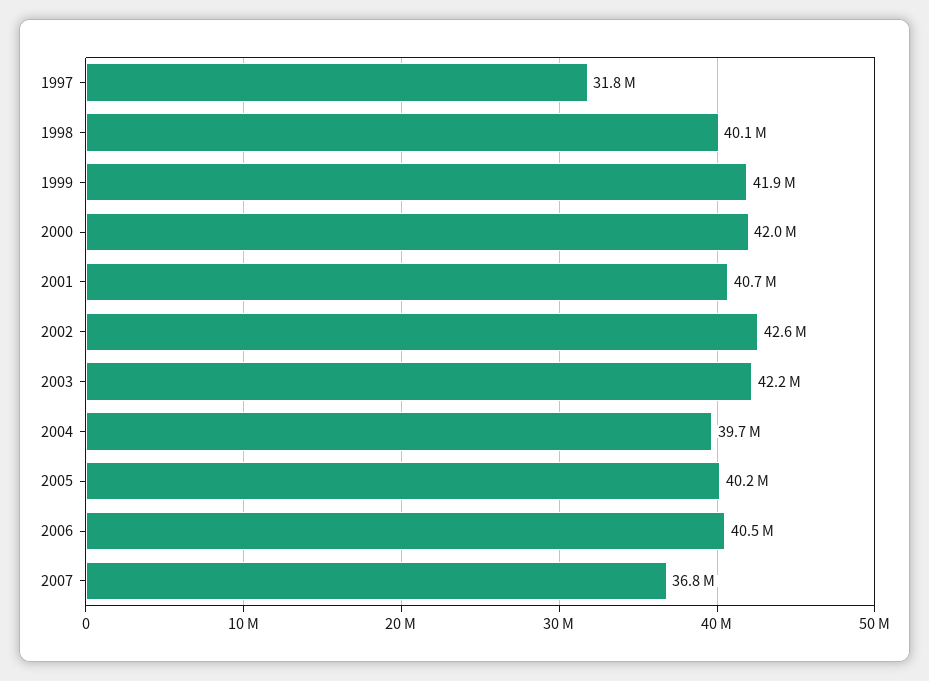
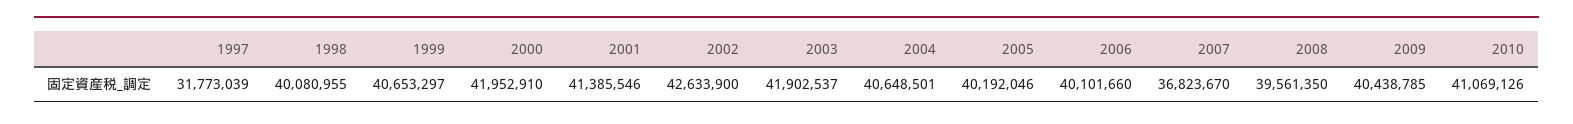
1999: 41900000 -> 40653297
2001: 40700000 -> 41385546
2003: 42200000 -> 41902537
2004: 39700000 -> 40648501
2006: 40500000 -> 40101660
2008: none -> 39561350
2009: none -> 40438785
2010: none -> 41069126

